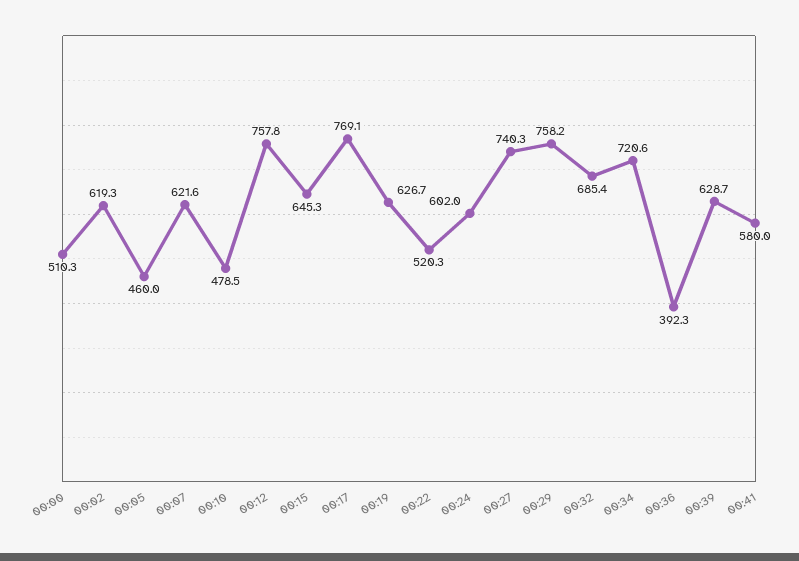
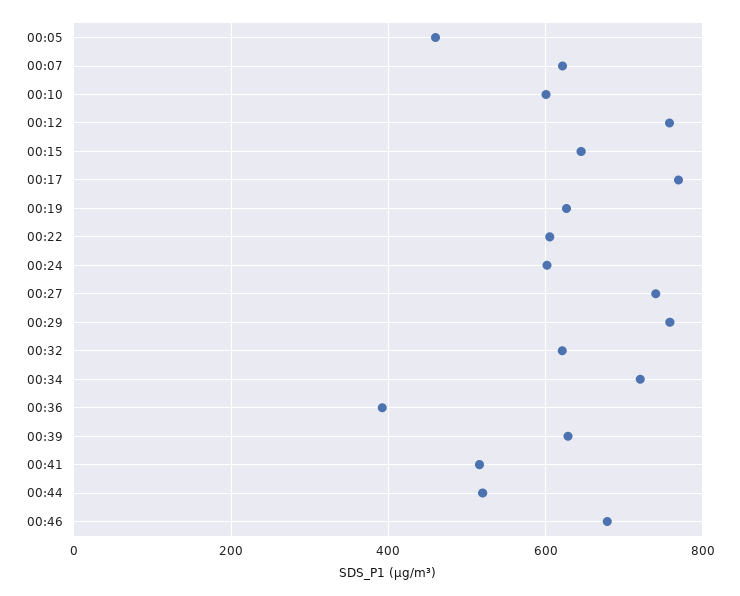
00:00: 510.3 -> none
00:02: 619.3 -> none
00:10: 478.5 -> 600
00:22: 520.3 -> 600
00:32: 685.4 -> 620
00:41: 580 -> 520
00:44: none -> 520
00:46: none -> 680

